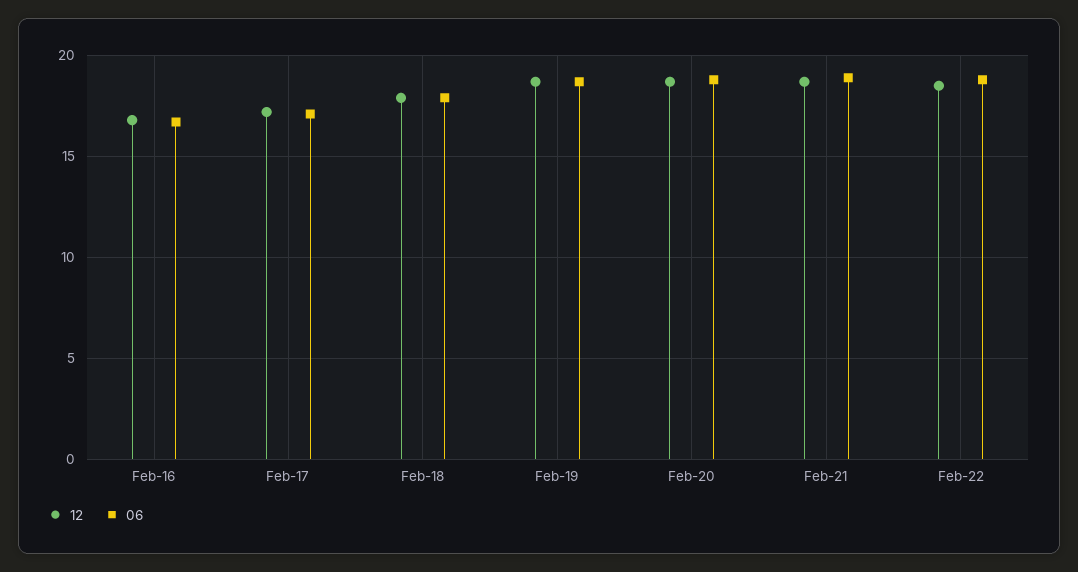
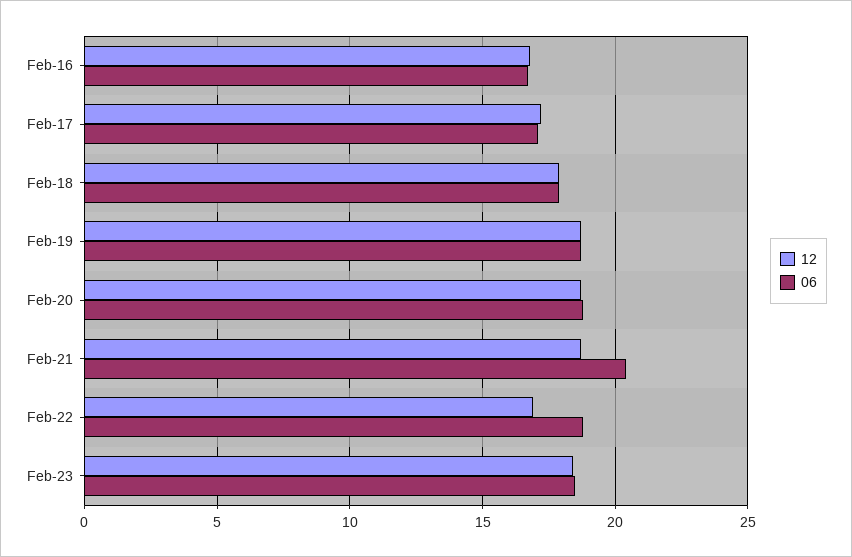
06, Feb-21: 19 -> 20.5
12, Feb-22: 18.5 -> 17
12, Feb-23: none -> 18.5
06, Feb-23: none -> 18.5

